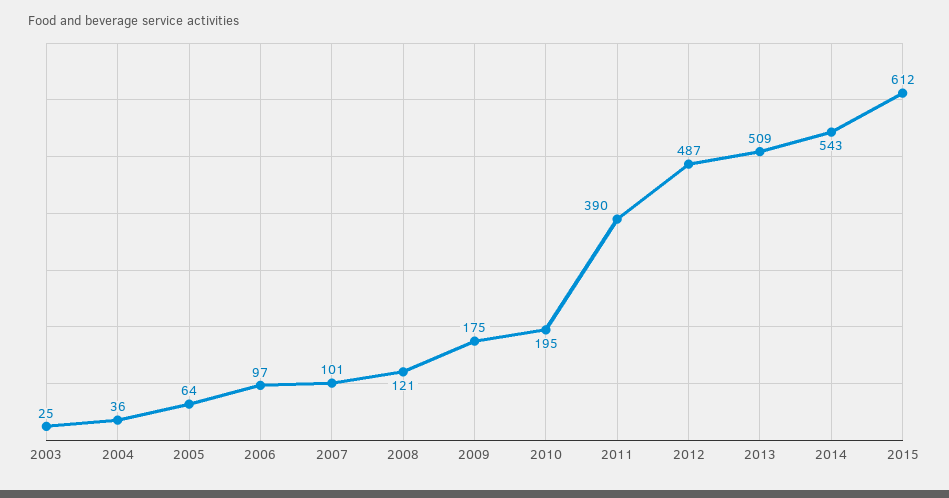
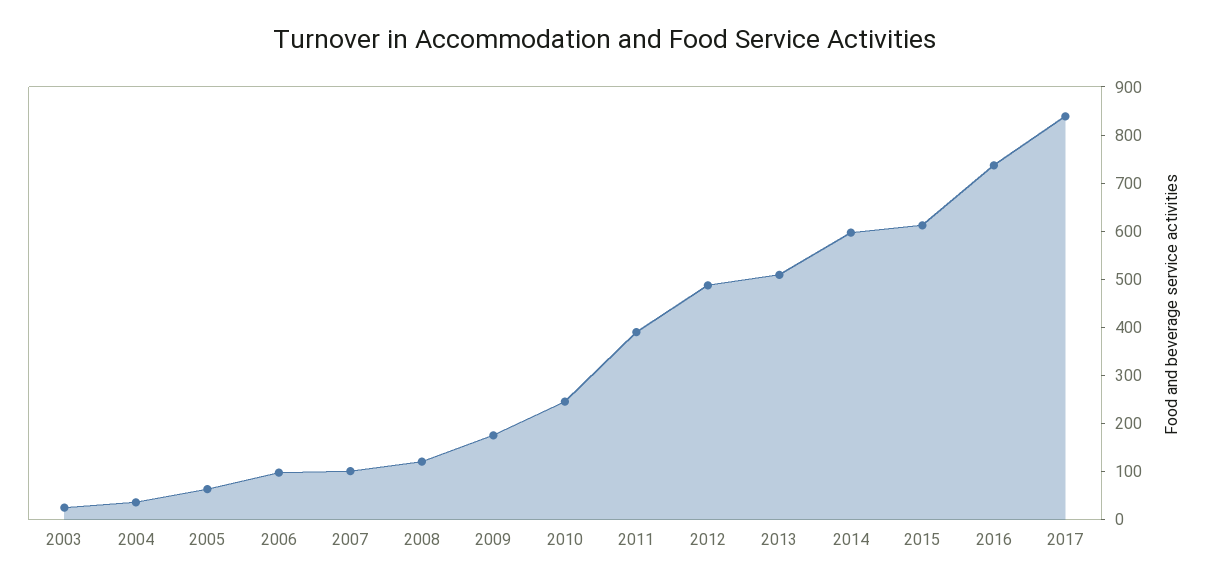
2010: 195 -> 240
2014: 543 -> 600
2016: none -> 740
2017: none -> 840

